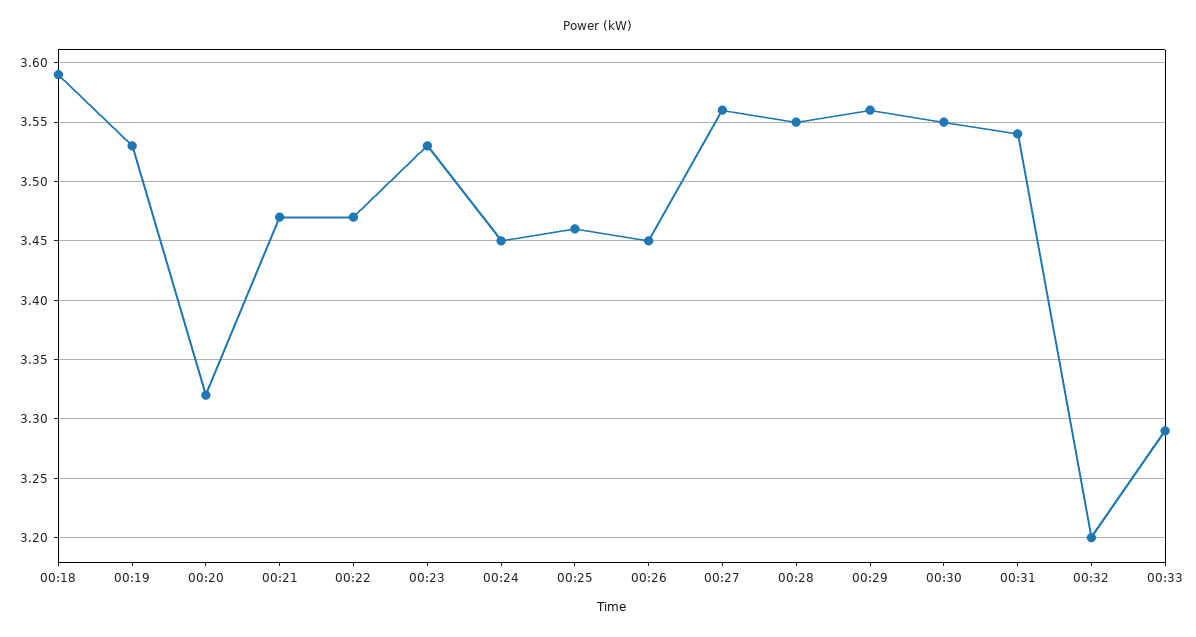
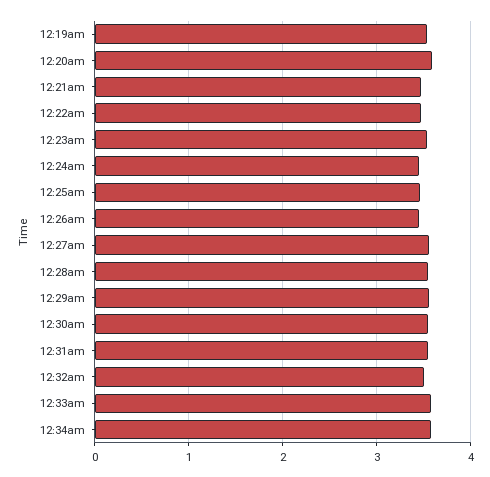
00:18: 3.59 -> none
00:20: 3.32 -> 3.6
00:32: 3.2 -> 3.5
00:33: 3.29 -> 3.6
12:34am: none -> 3.6

